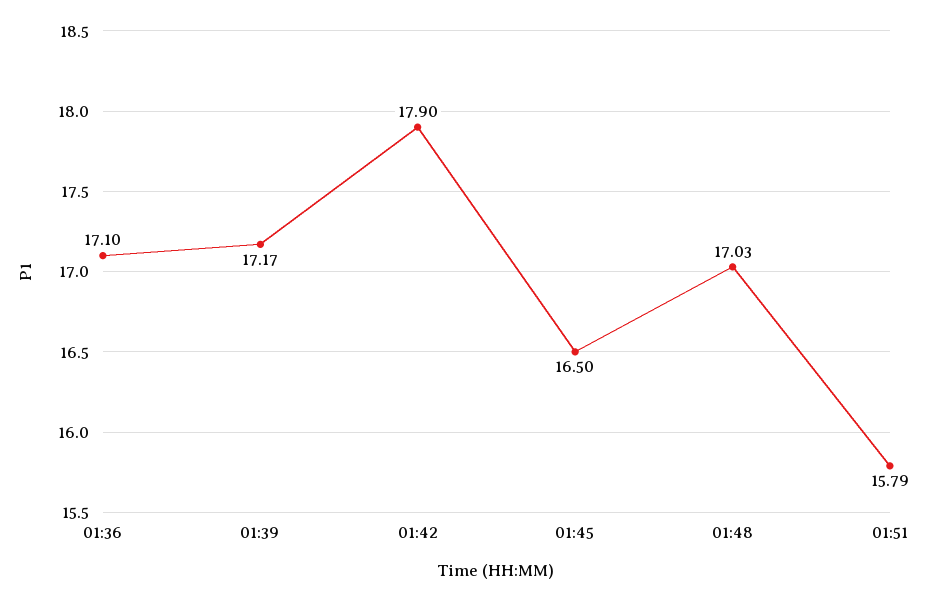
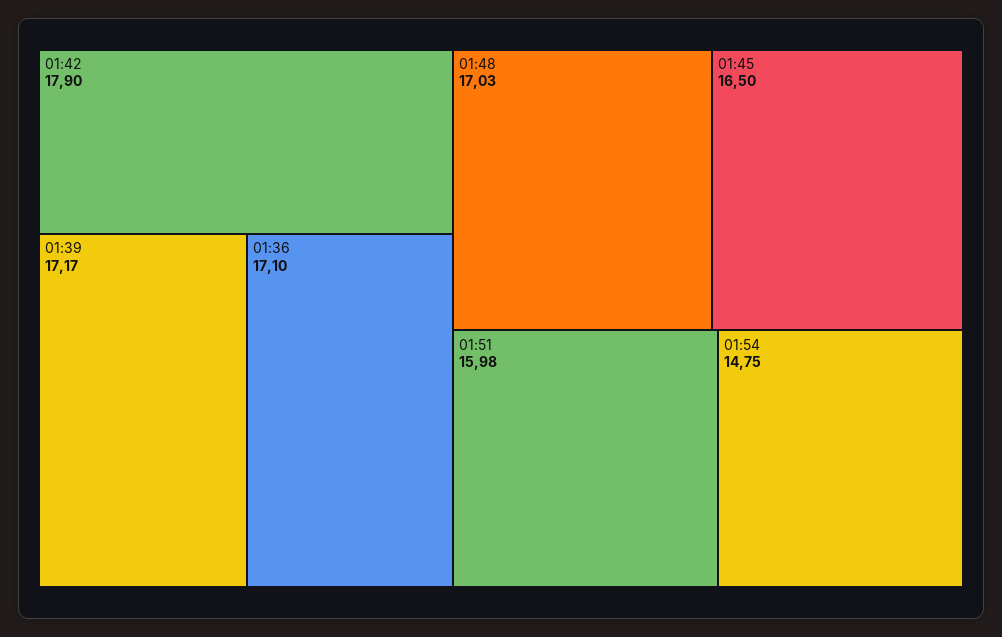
01:51: 15.79 -> 15.98
01:54: none -> 14.75

